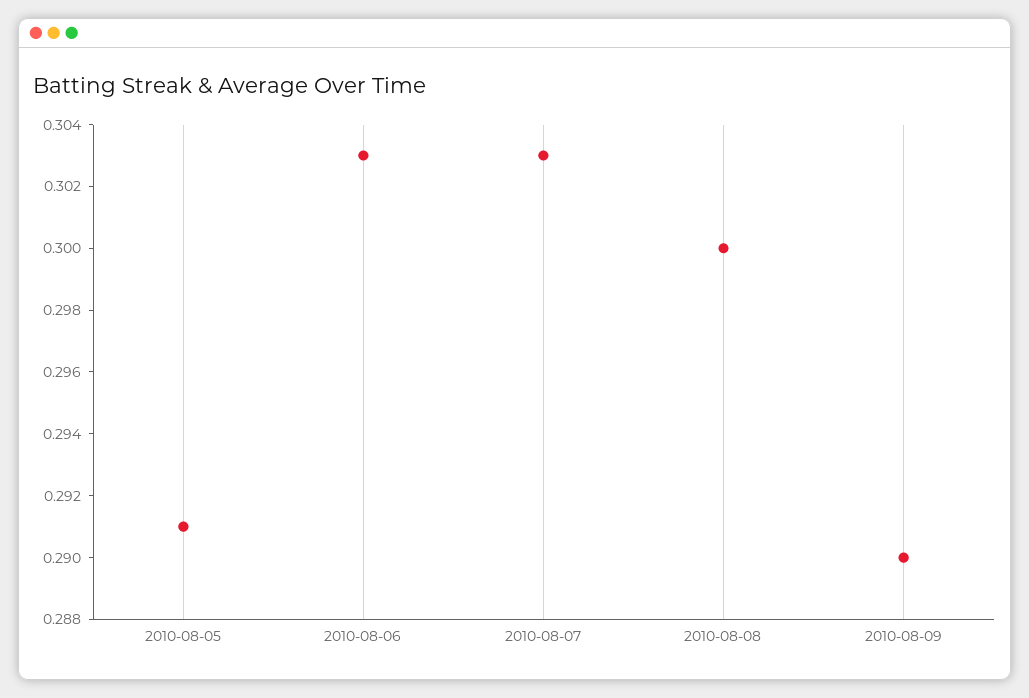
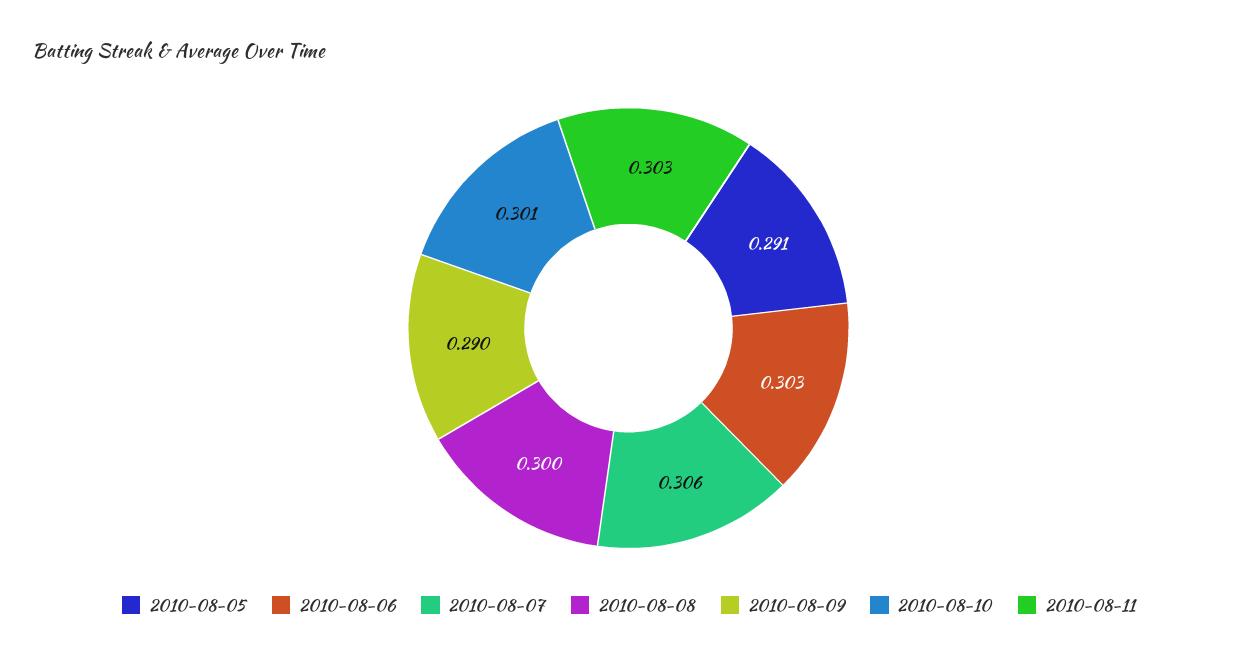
2010-08-07: 0.303 -> 0.306
2010-08-10: none -> 0.301
2010-08-11: none -> 0.303

